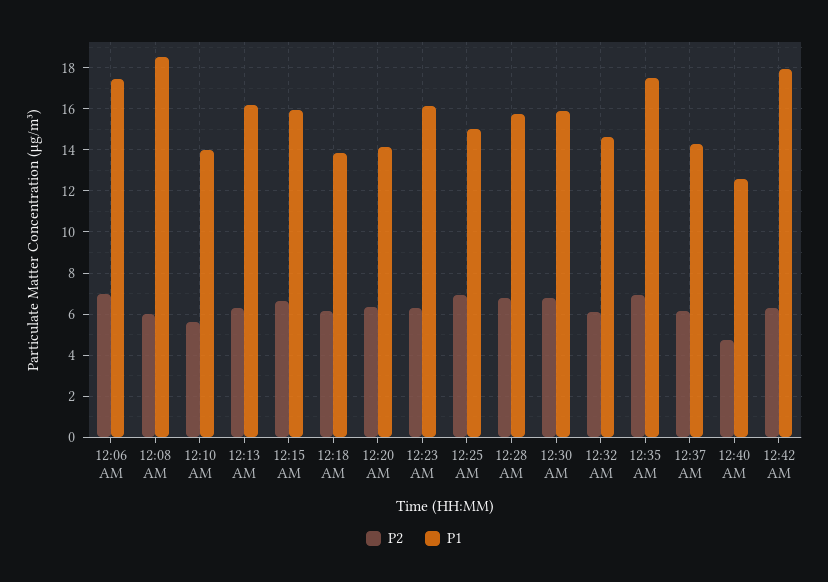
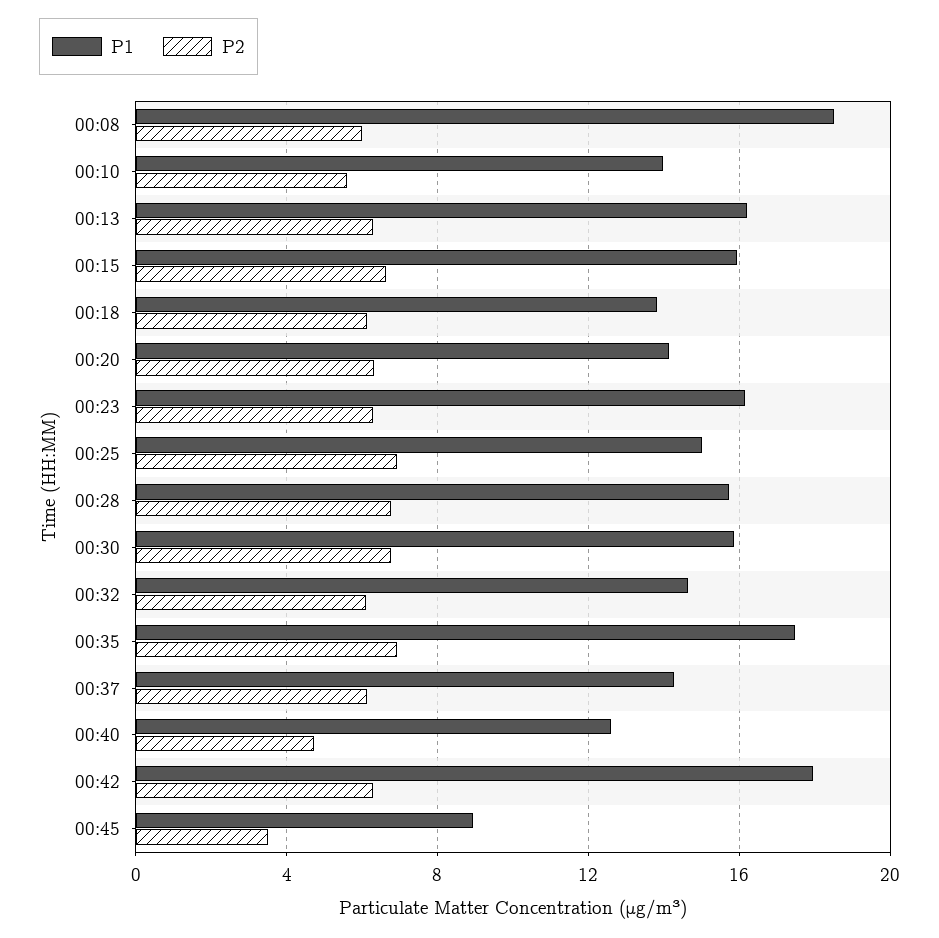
P2, 12:06 AM: 7 -> none
P1, 12:06 AM: 17.5 -> none
P1, 00:45: none -> 9
P2, 00:45: none -> 3.5

